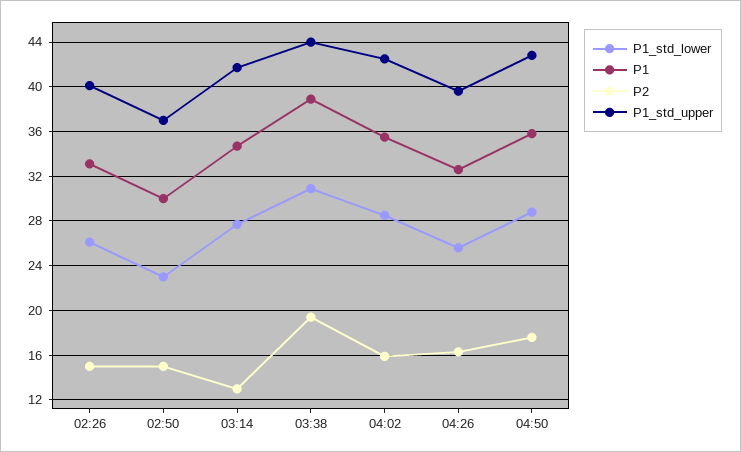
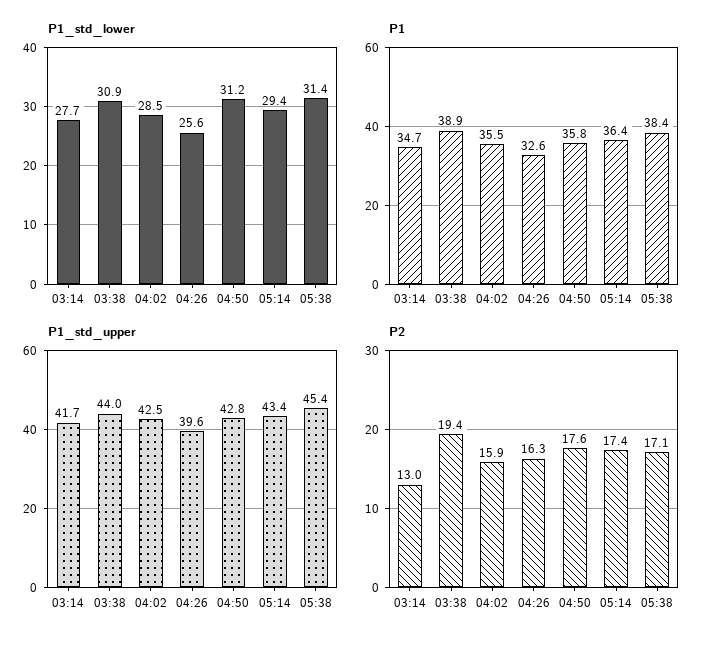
P1_std_lower, 02:26: 26 -> none
P1, 02:26: 33 -> none
P2, 02:26: 15 -> none
P1_std_upper, 02:26: 40 -> none
P1_std_lower, 02:50: 23 -> none
P1, 02:50: 30 -> none
P2, 02:50: 15 -> none
P1_std_upper, 02:50: 37 -> none
P1_std_lower, 04:50: 29 -> 31.2
P1_std_lower, 05:14: none -> 29.4
P1_std_lower, 05:38: none -> 31.4
P1, 05:14: none -> 36.4
P1, 05:38: none -> 38.4
P1_std_upper, 05:14: none -> 43.4
P1_std_upper, 05:38: none -> 45.4
P2, 05:14: none -> 17.4
P2, 05:38: none -> 17.1

